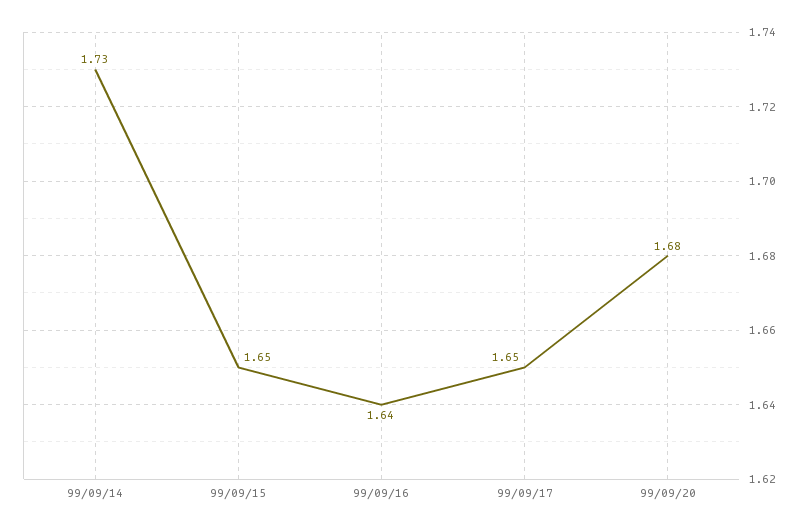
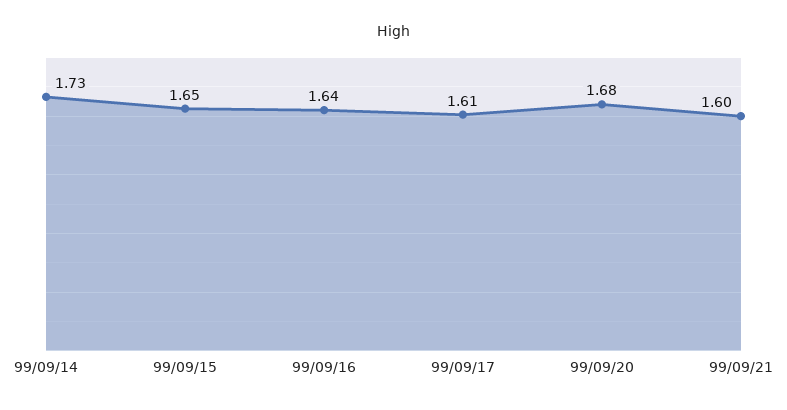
99/09/17: 1.65 -> 1.61
99/09/21: none -> 1.6

